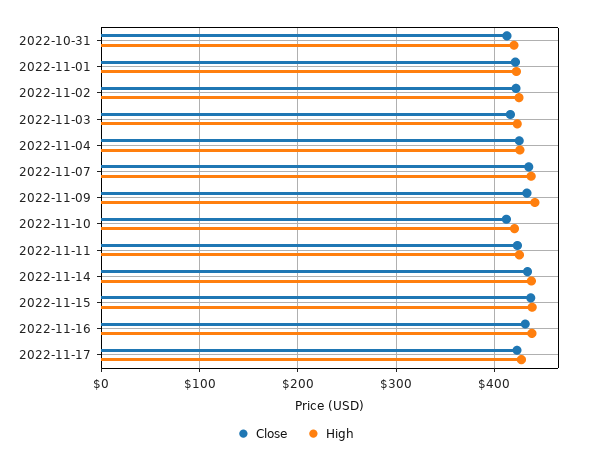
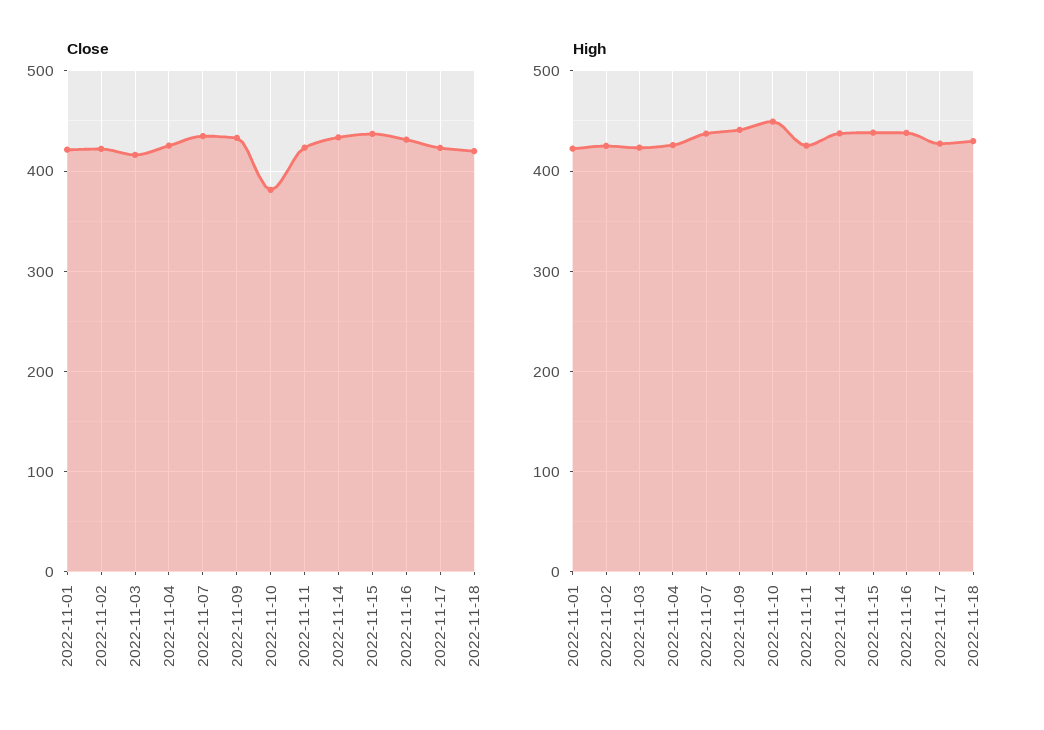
Close, 2022-10-31: 410 -> none
High, 2022-10-31: 420 -> none
Close, 2022-11-10: 410 -> 380
High, 2022-11-10: 420 -> 450
Close, 2022-11-18: none -> 420
High, 2022-11-18: none -> 430

